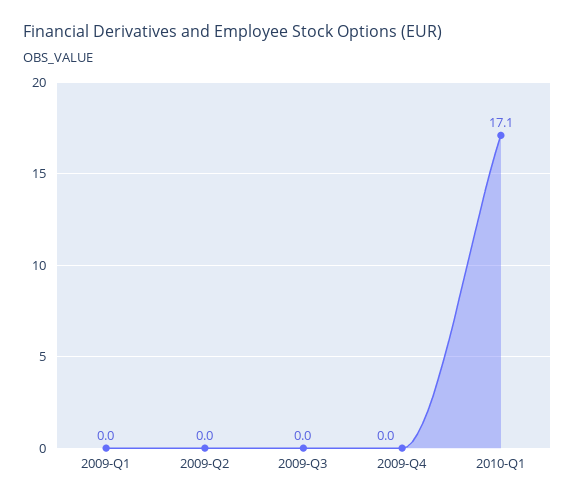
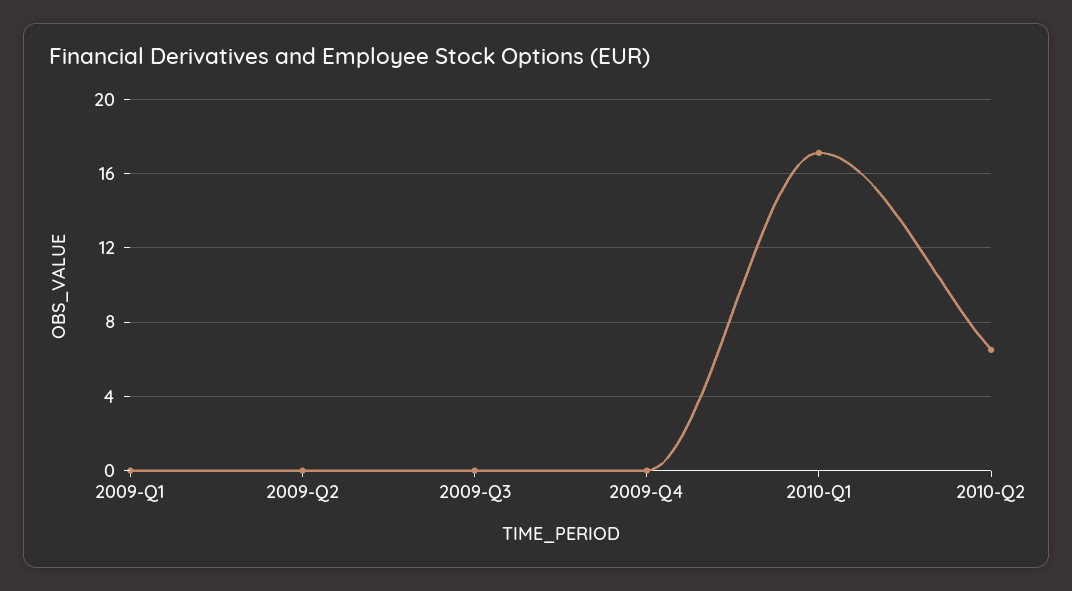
2010-Q2: none -> 6.5

